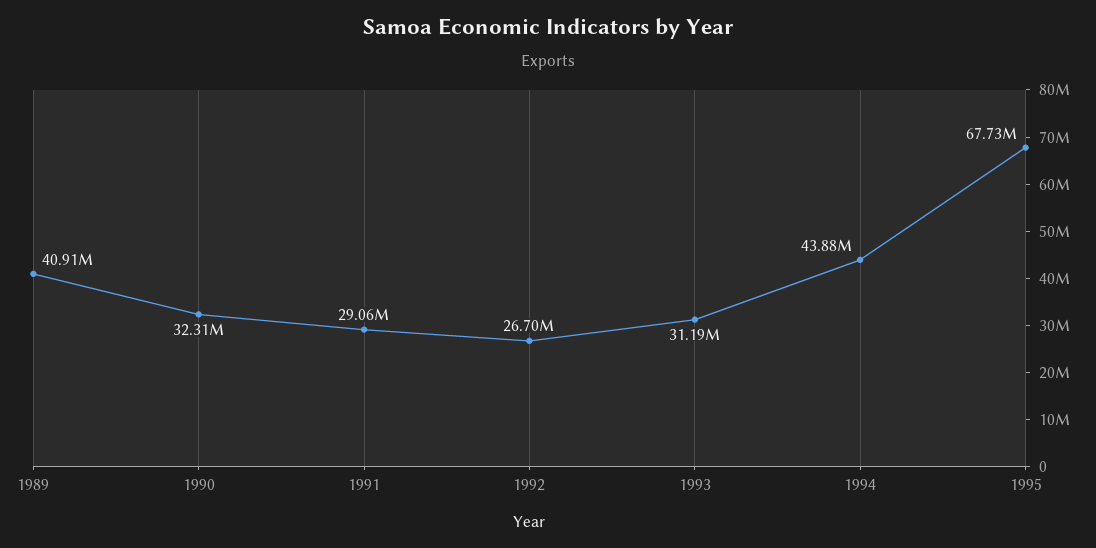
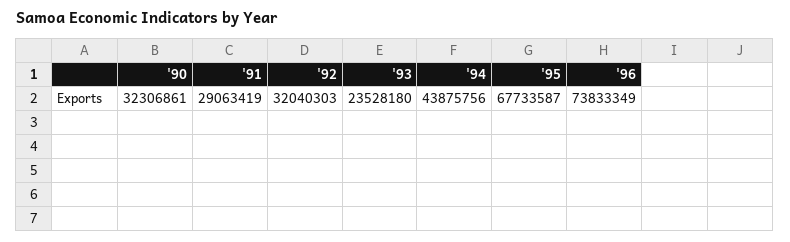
1989: 40910000 -> none
1992: 26700000 -> 32040303
1993: 31190000 -> 23528180
'96: none -> 73833349

